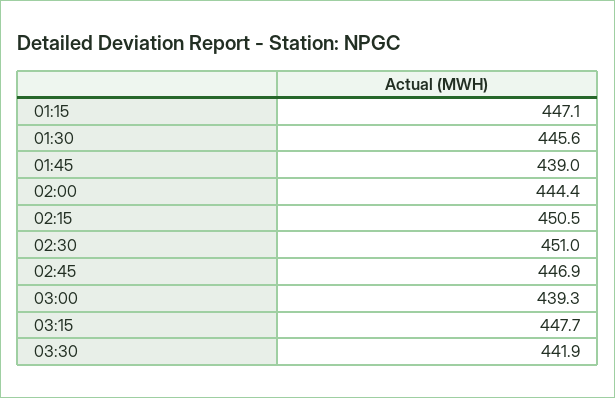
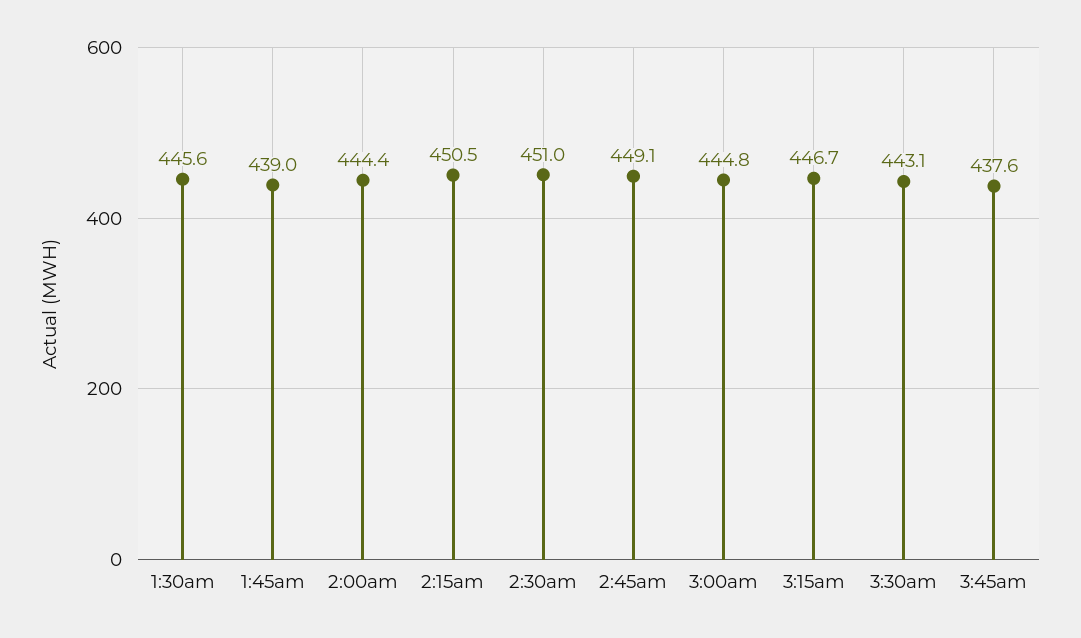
01:15: 447.1 -> none
02:45: 446.9 -> 449.1
03:00: 439.3 -> 444.8
03:15: 447.7 -> 446.7
03:30: 441.9 -> 443.1
3:45am: none -> 437.6

